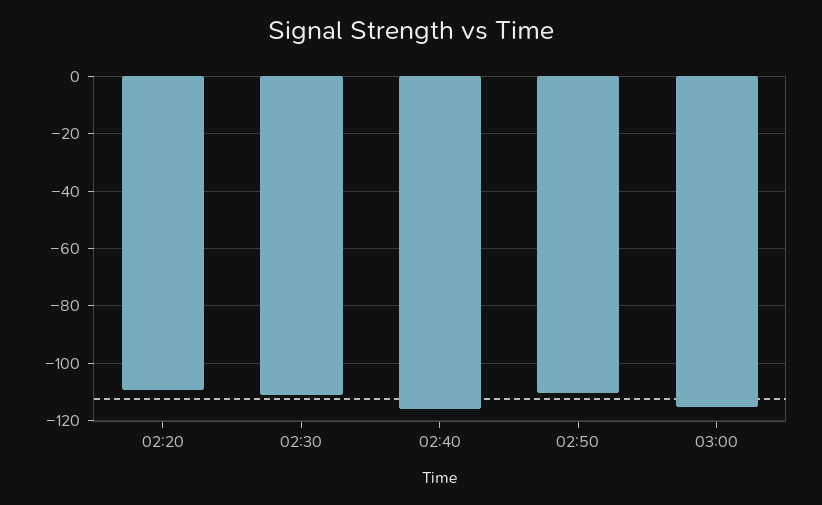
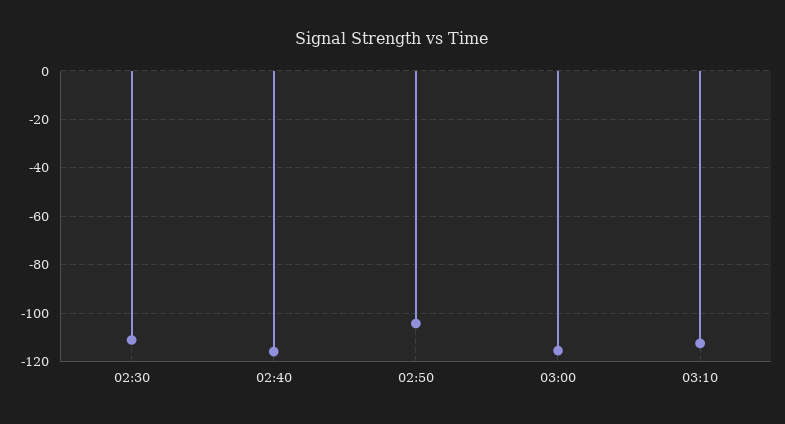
02:20: -110 -> none
02:50: -110 -> -105
03:10: none -> -112.5

